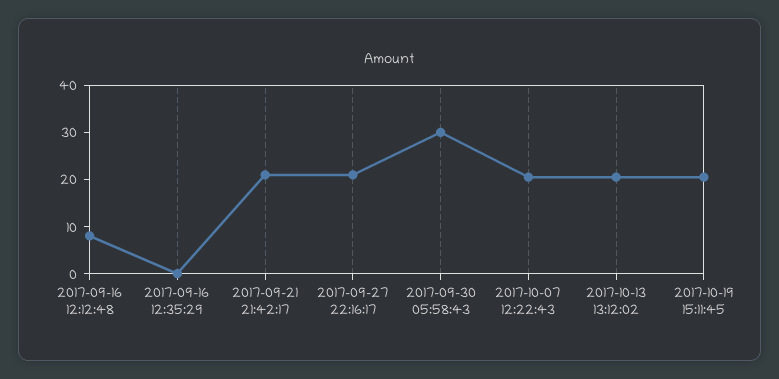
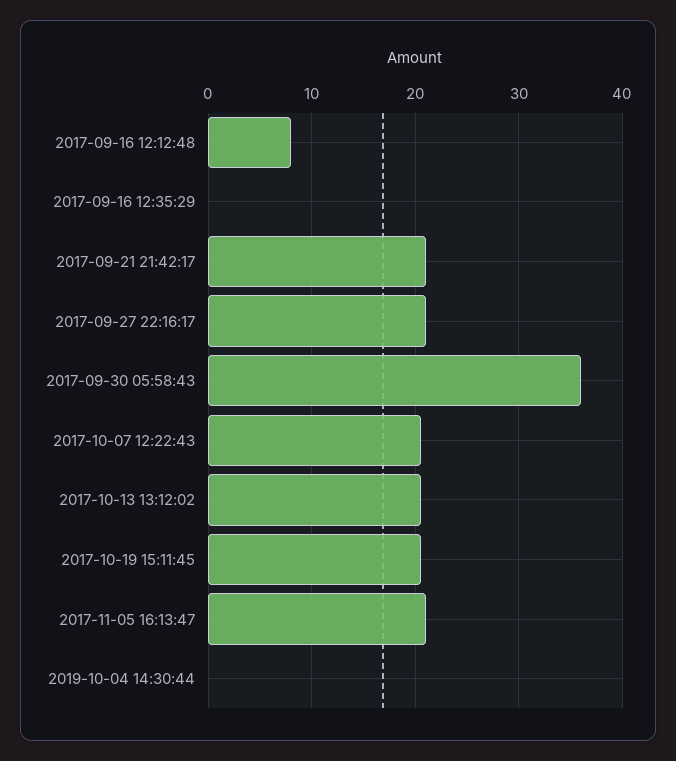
2017-09-30 05:58:43: 30 -> 36
2017-11-05 16:13:47: none -> 21
2019-10-04 14:30:44: none -> 0

